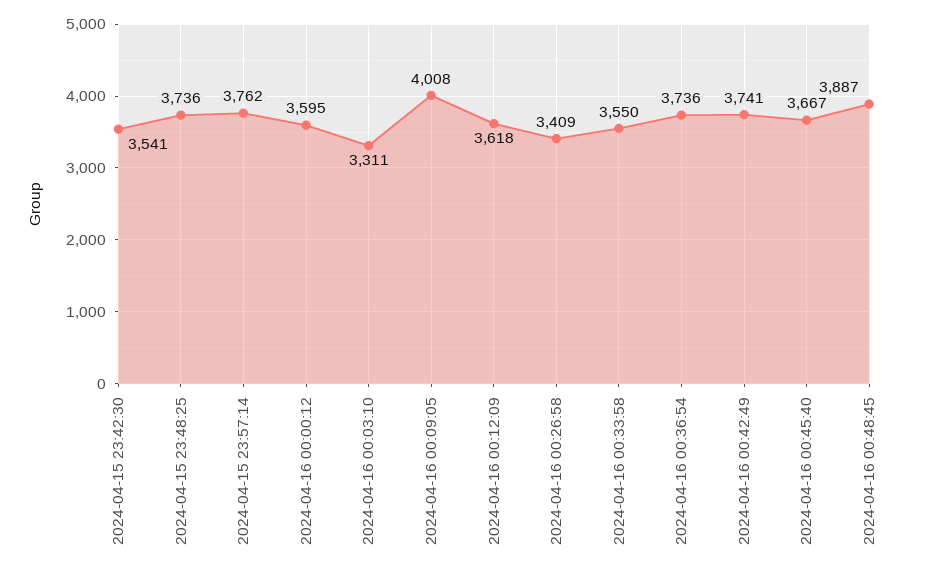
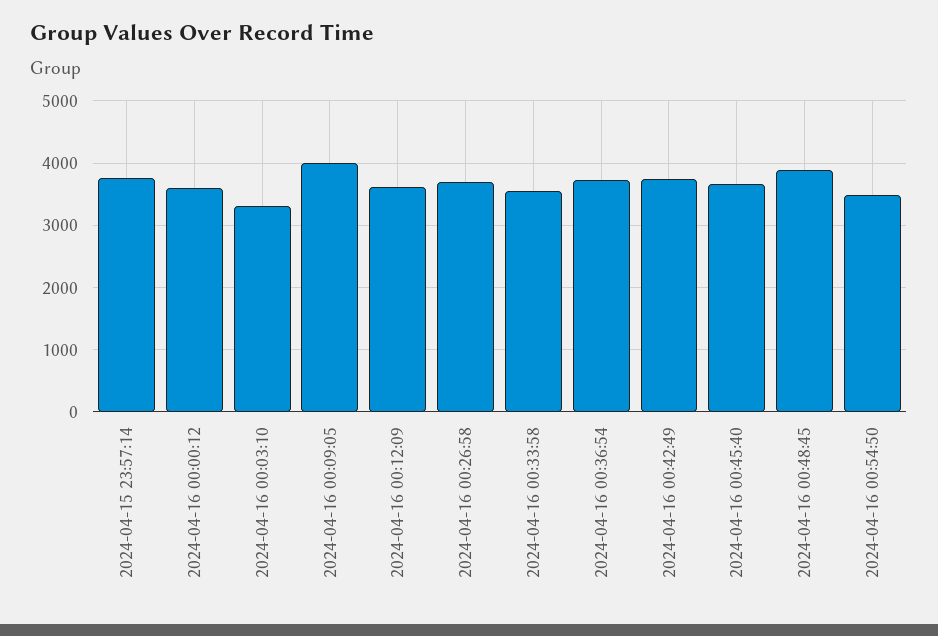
2024-04-15 23:42:30: 3541 -> none
2024-04-15 23:48:25: 3736 -> none
2024-04-16 00:26:58: 3409 -> 3700
2024-04-16 00:54:50: none -> 3500

